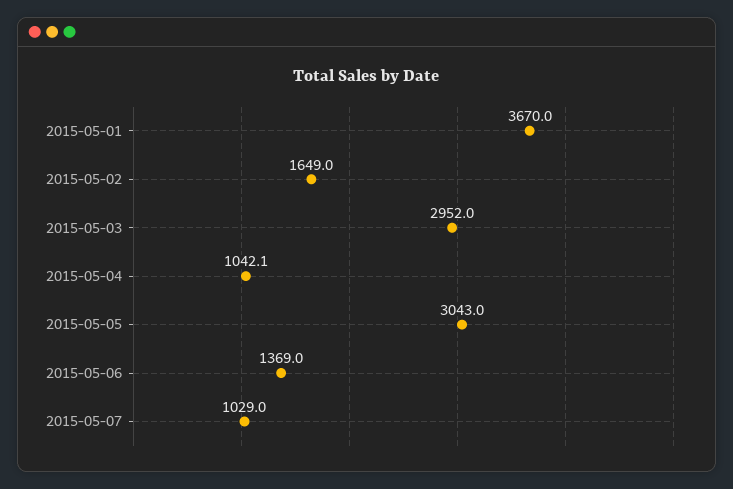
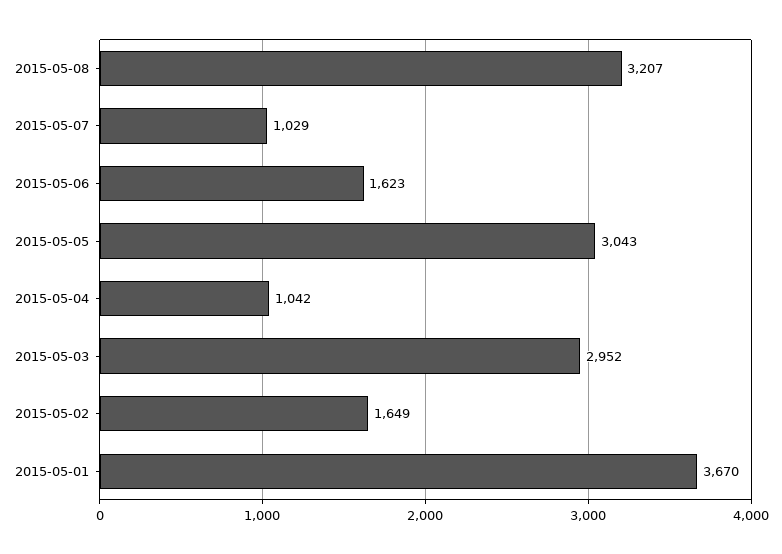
2015-05-06: 1369 -> 1623
2015-05-08: none -> 3207

